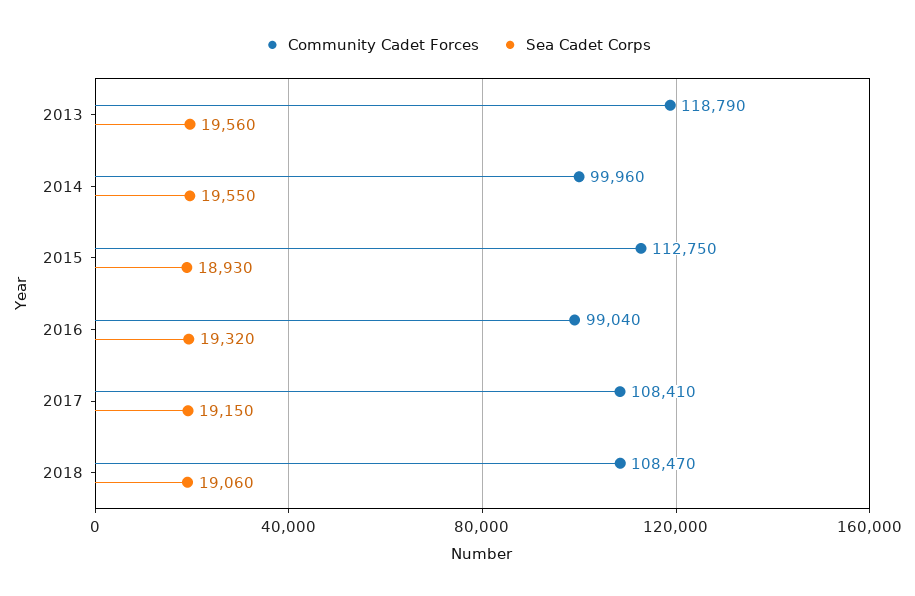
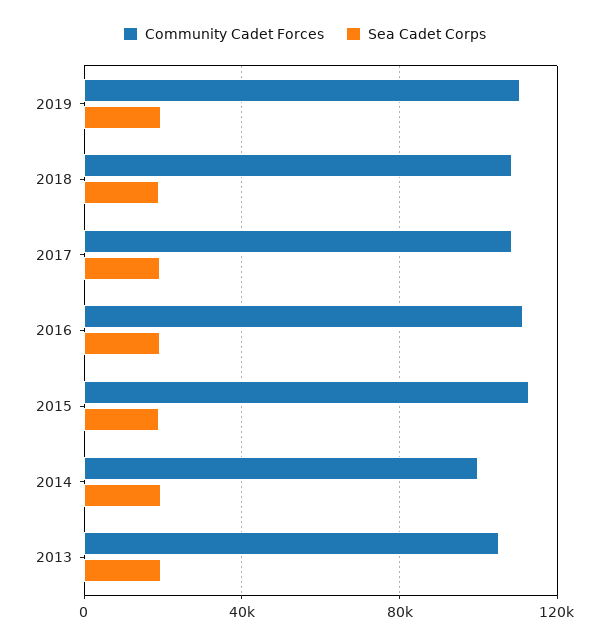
Community Cadet Forces, 2013: 118790 -> 105000
Community Cadet Forces, 2016: 99040 -> 110000
Community Cadet Forces, 2019: none -> 110000
Sea Cadet Corps, 2019: none -> 20000

